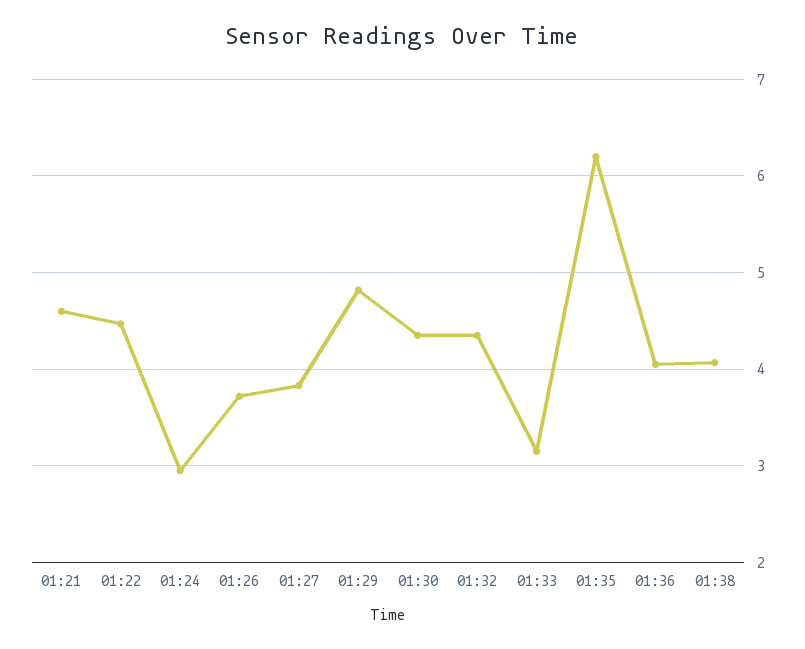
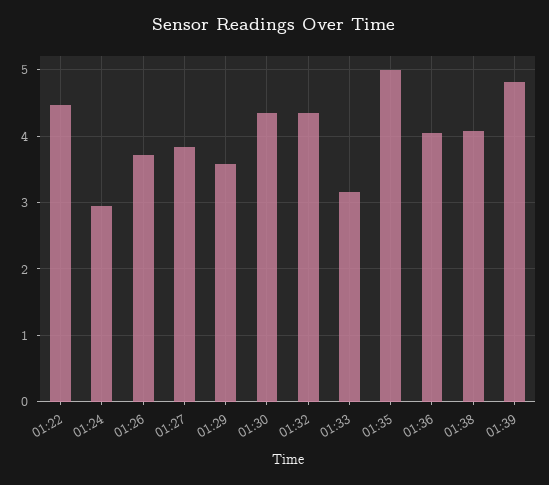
01:21: 4.6 -> none
01:29: 4.8 -> 3.6
01:35: 6.2 -> 5
01:39: none -> 4.8

